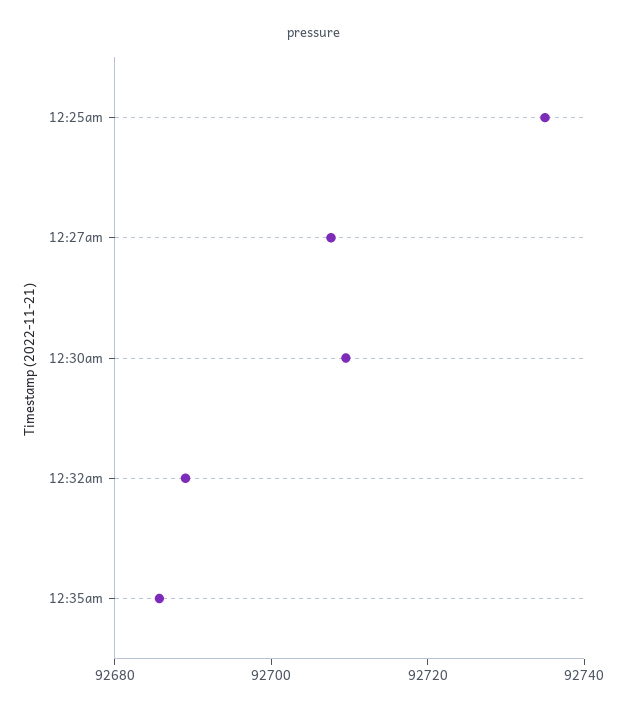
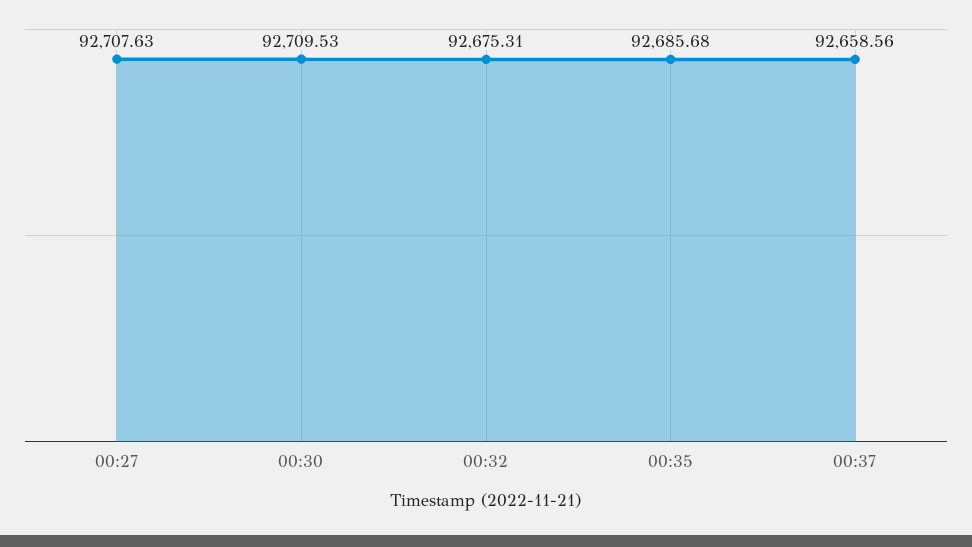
12:25am: 92735 -> none
12:32am: 92690 -> 92675.31
00:37: none -> 92658.56

